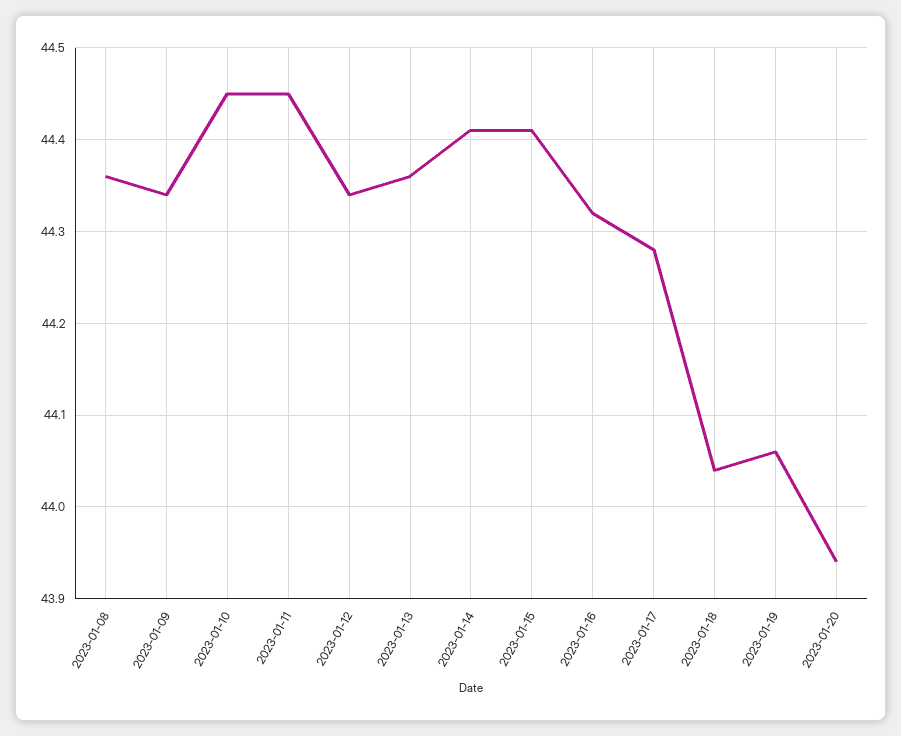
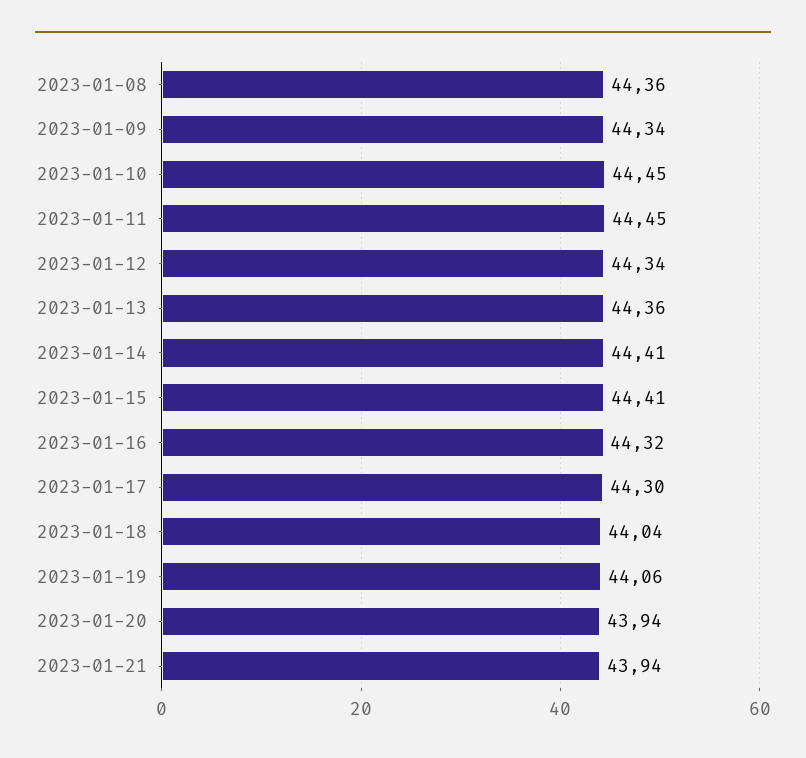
2023-01-17: 44.28 -> 44.3
2023-01-21: none -> 43.94

